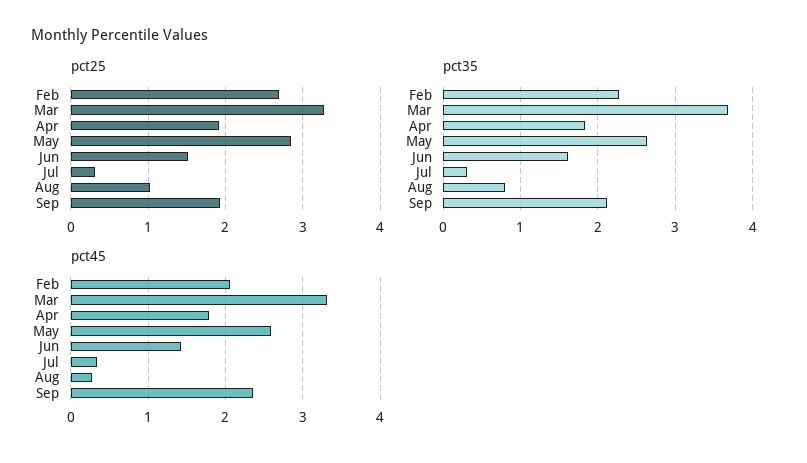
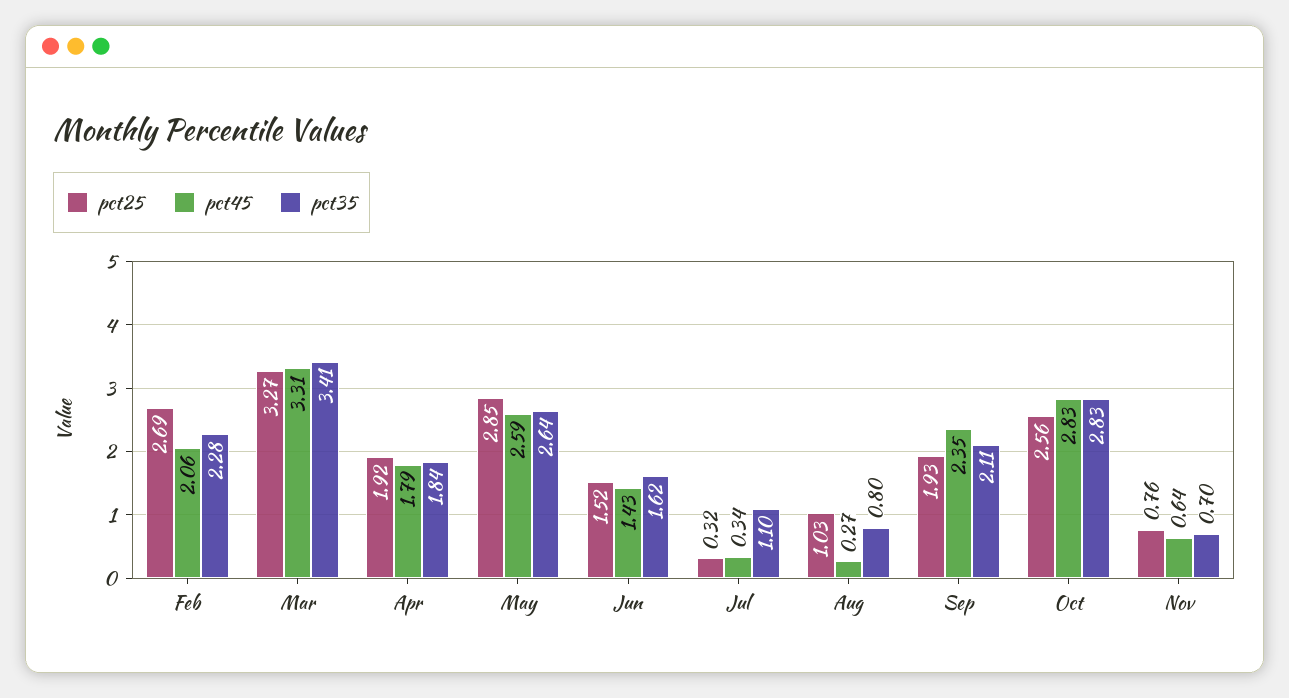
pct35, Mar: 3.7 -> 3.41
pct35, Jul: 0.3 -> 1.1
pct25, Oct: none -> 2.56
pct45, Oct: none -> 2.83
pct35, Oct: none -> 2.83
pct25, Nov: none -> 0.76
pct45, Nov: none -> 0.64
pct35, Nov: none -> 0.7

